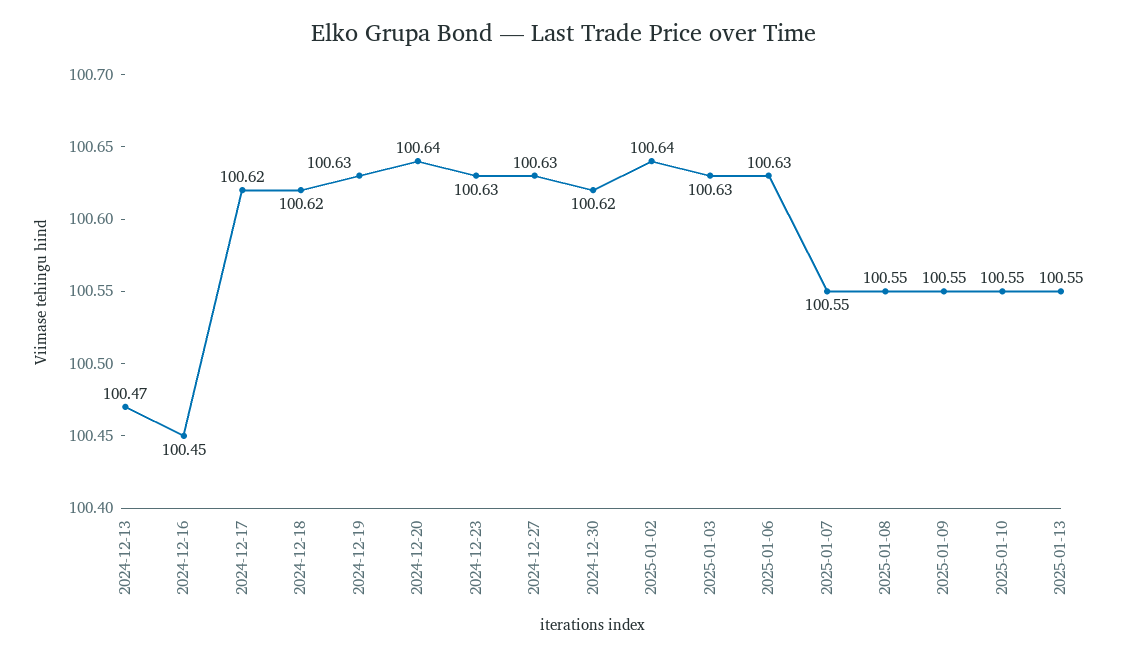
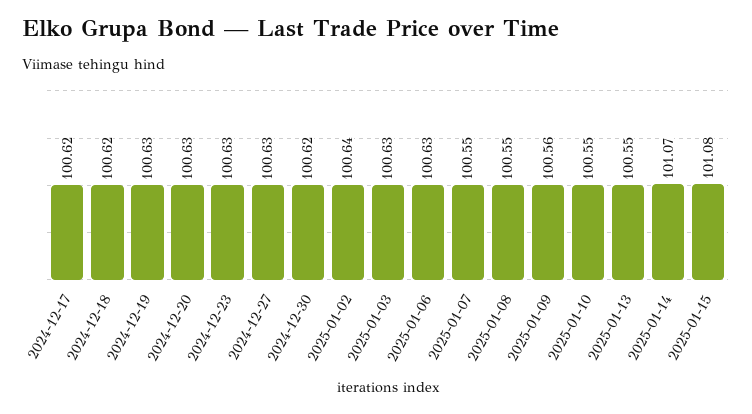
2024-12-13: 100.47 -> none
2024-12-16: 100.45 -> none
2024-12-20: 100.64 -> 100.63
2025-01-09: 100.55 -> 100.56
2025-01-14: none -> 101.07
2025-01-15: none -> 101.08

